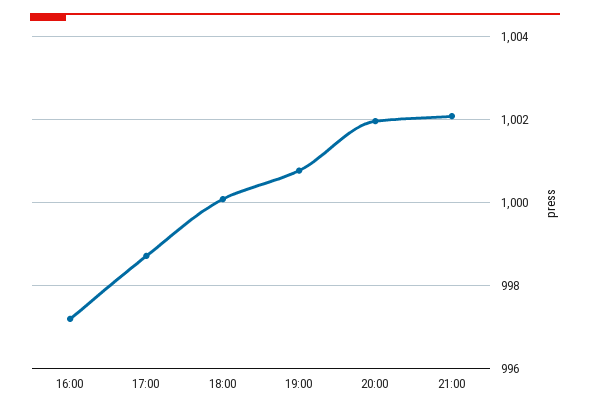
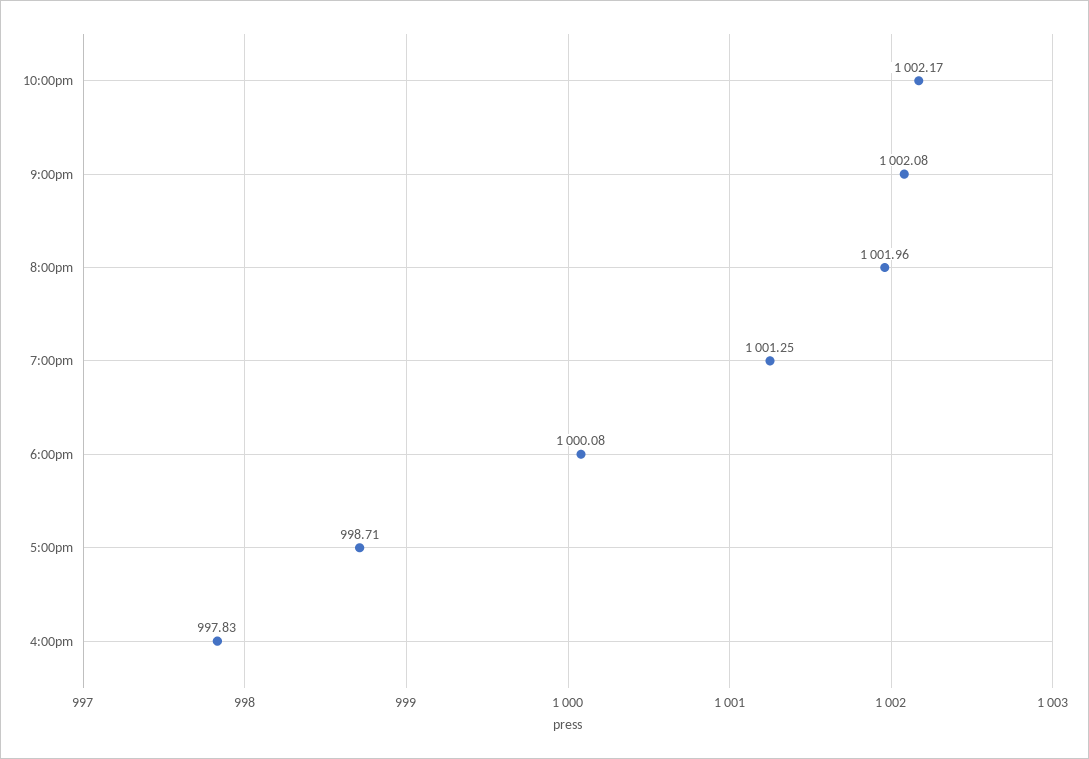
16:00: 997.2 -> 997.83
19:00: 1000.8 -> 1001.25
10:00pm: none -> 1002.17

